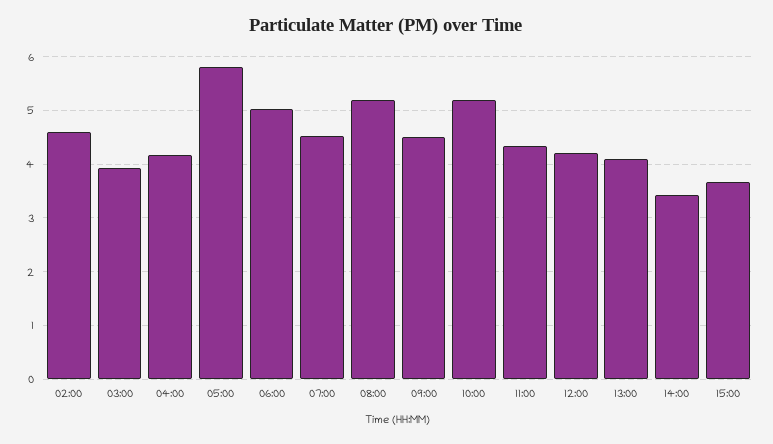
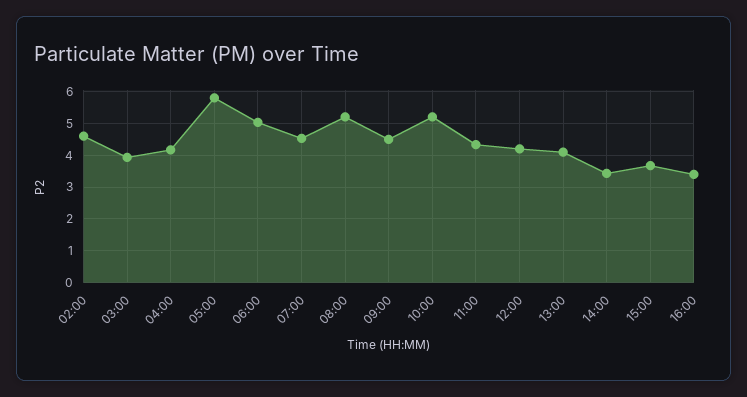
16:00: none -> 3.4

